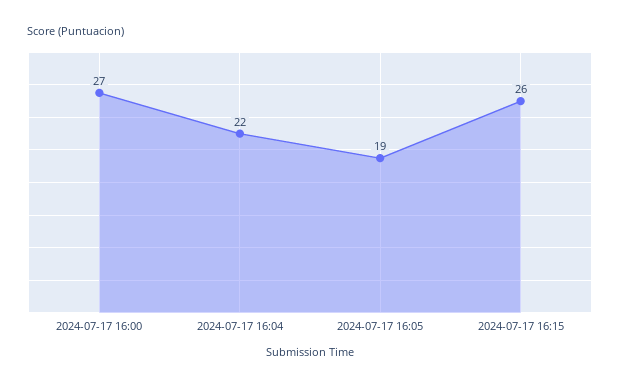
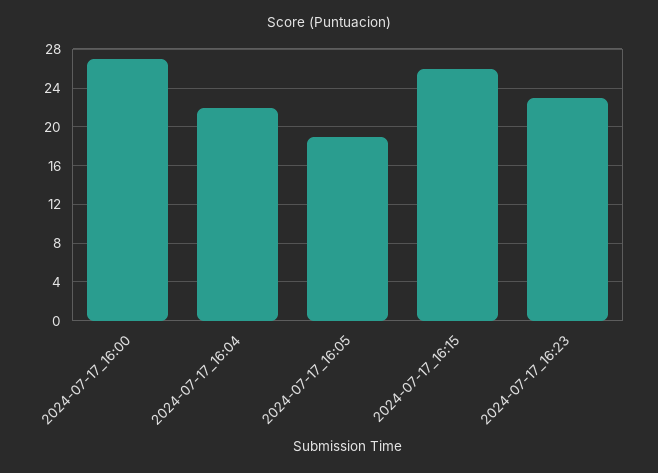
2024-07-17_16:23: none -> 23

